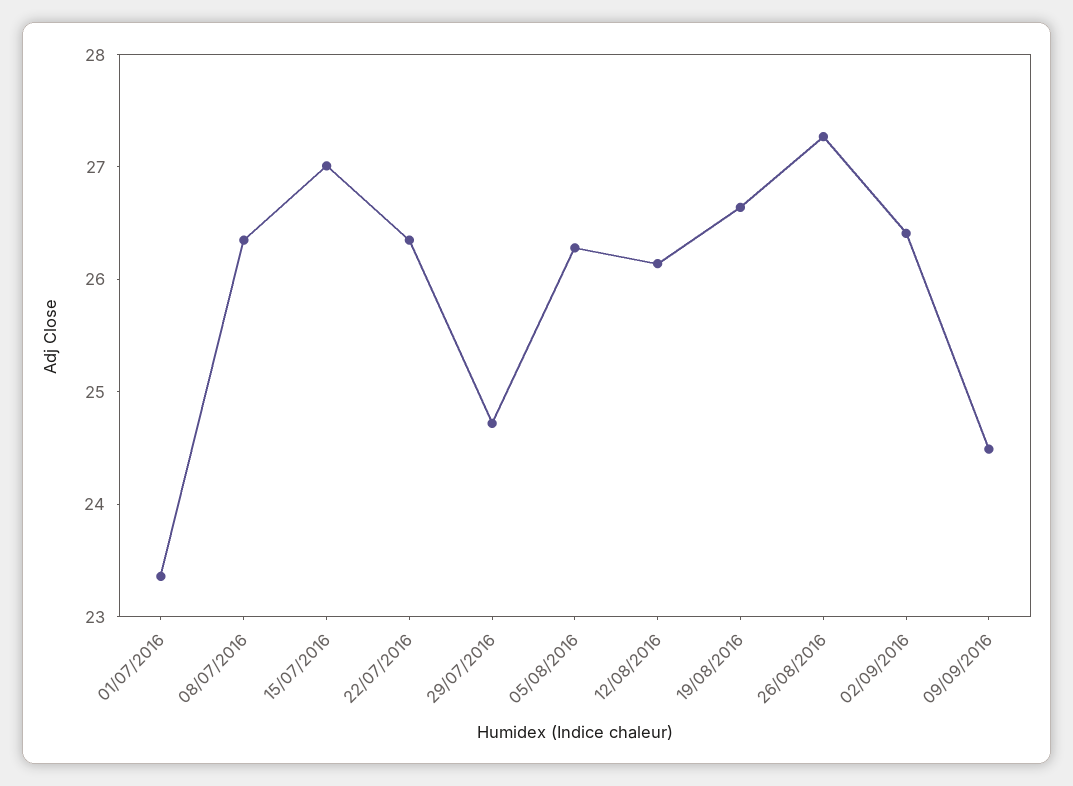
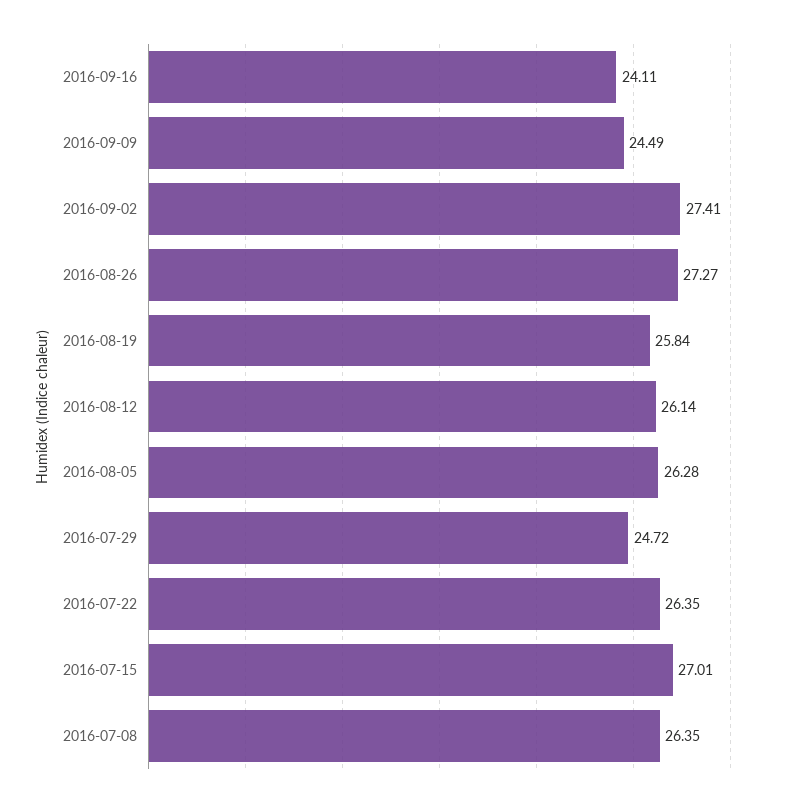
01/07/2016: 23.4 -> none
19/08/2016: 26.6 -> 25.84
02/09/2016: 26.4 -> 27.41
2016-09-16: none -> 24.11

